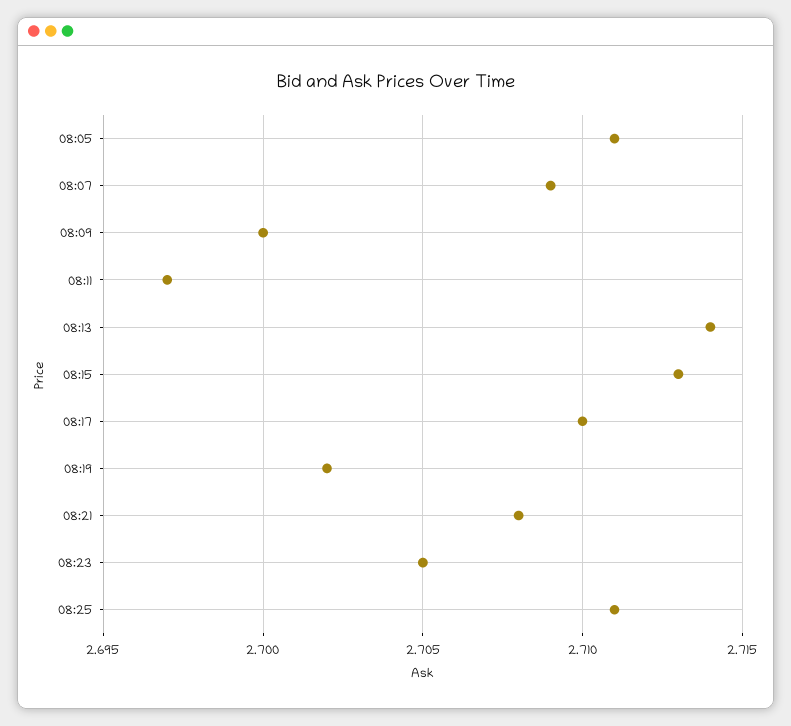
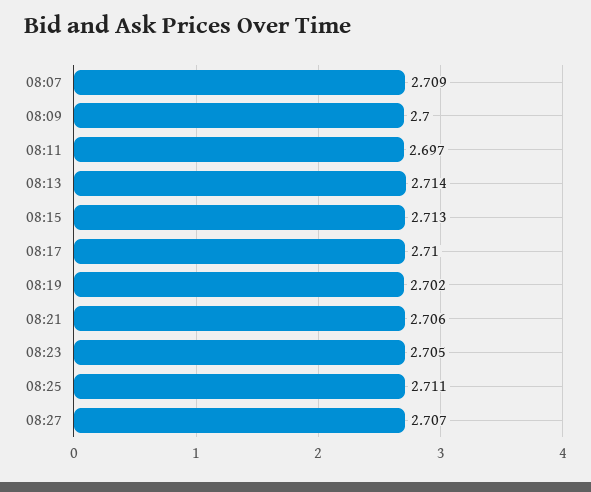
08:05: 2.711 -> none
08:21: 2.708 -> 2.706
08:27: none -> 2.707

